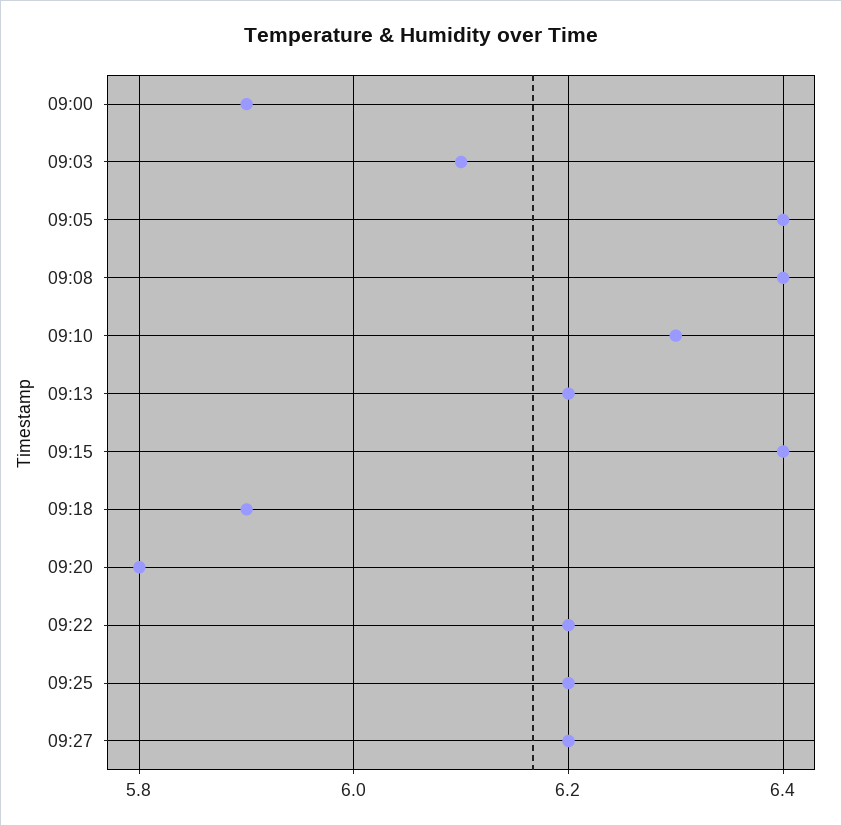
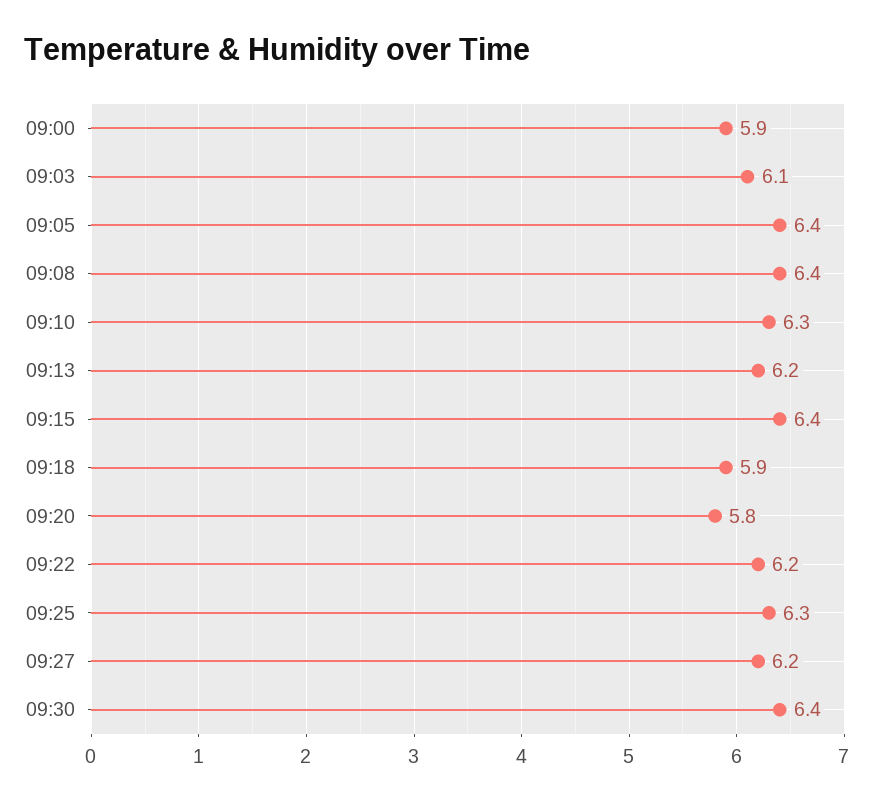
09:25: 6.2 -> 6.3
09:30: none -> 6.4

